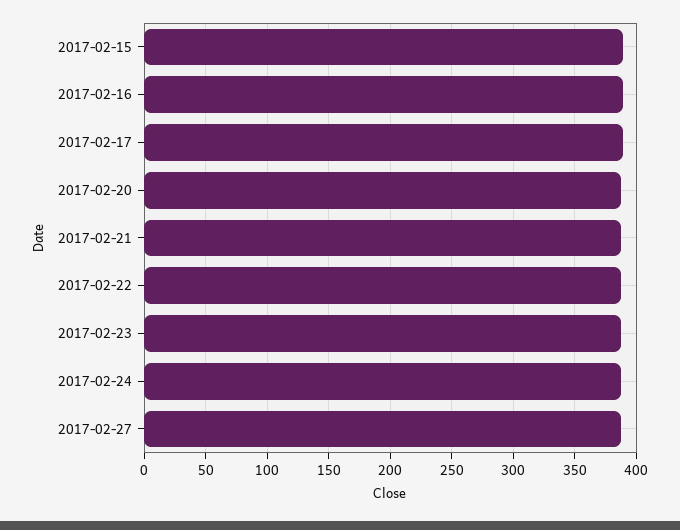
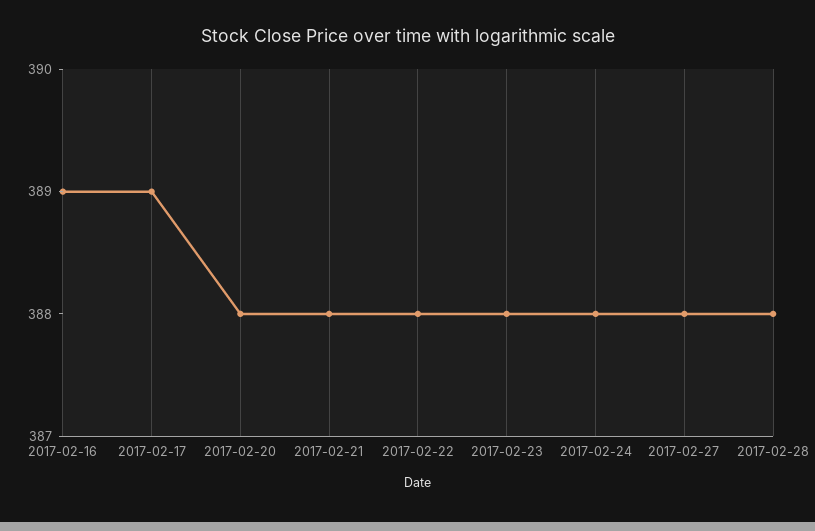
2017-02-15: 390 -> none
2017-02-28: none -> 388

